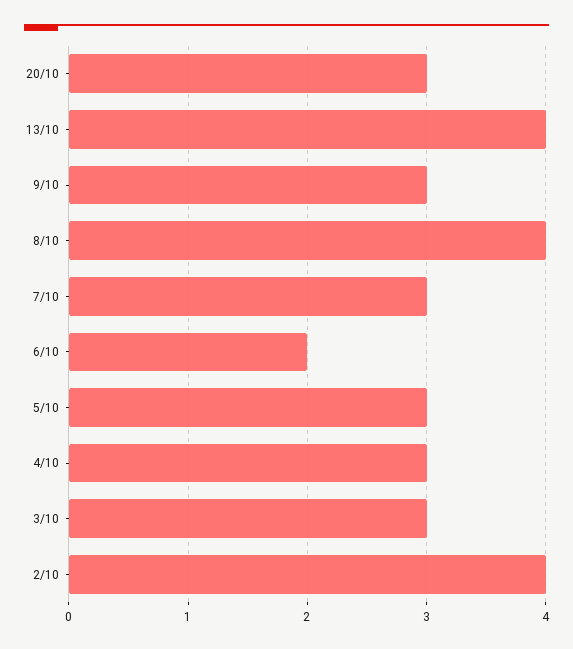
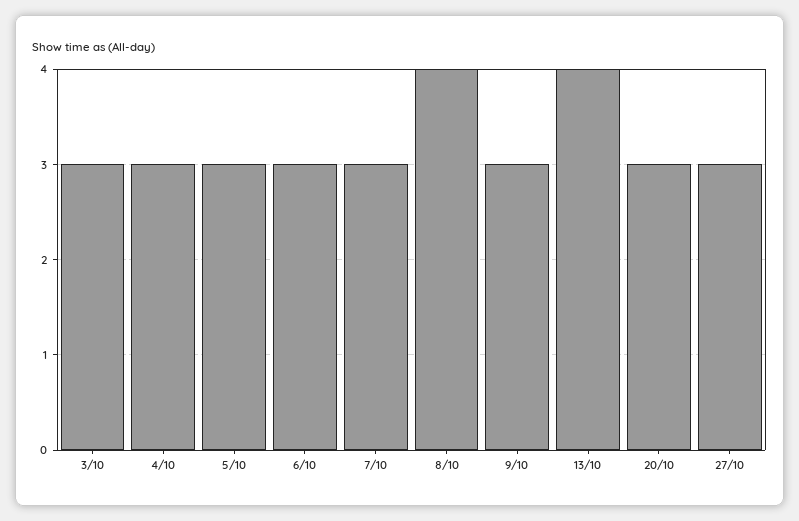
6/10: 2 -> 3
2/10: 4 -> none
27/10: none -> 3

